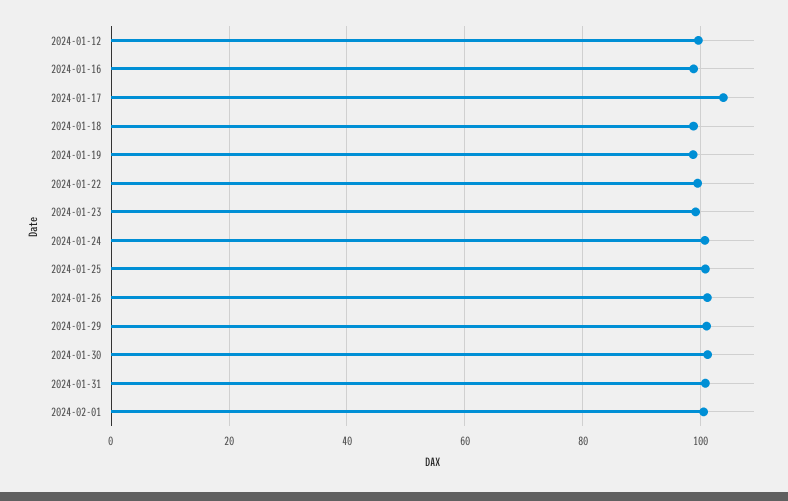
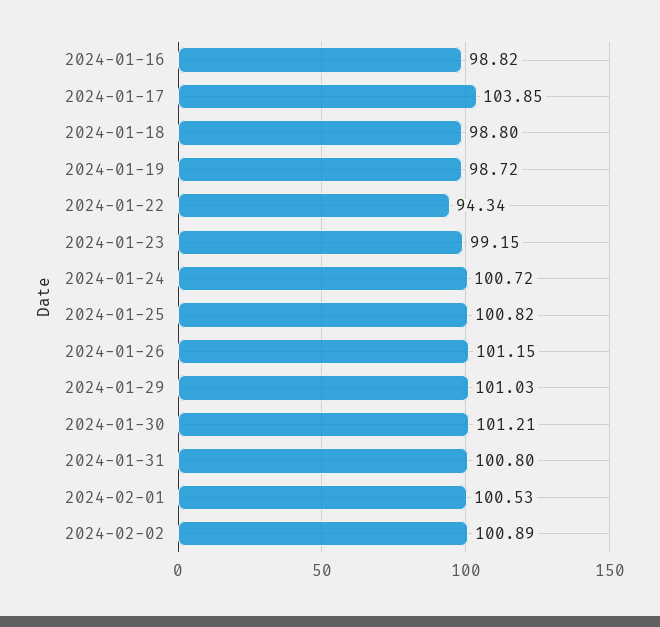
2024-01-12: 100 -> none
2024-01-22: 100 -> 94.34
2024-02-02: none -> 100.89

